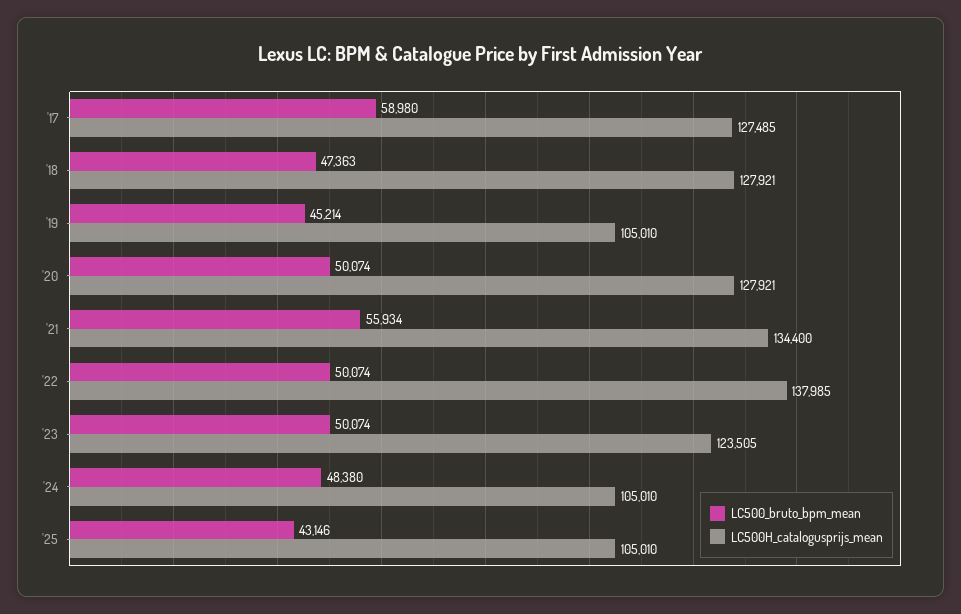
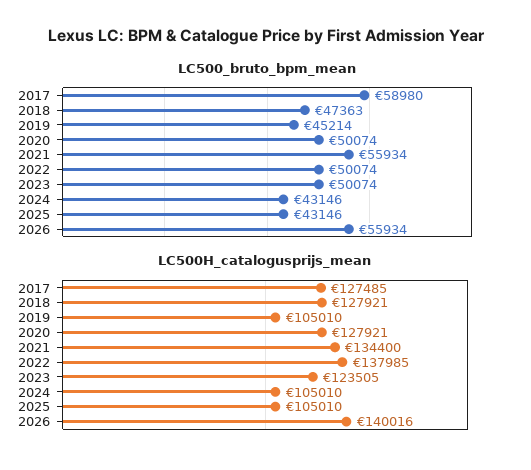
LC500_bruto_bpm_mean, '24: 48380 -> 43146
LC500_bruto_bpm_mean, 2026: none -> 55934
LC500H_catalogusprijs_mean, 2026: none -> 140016

